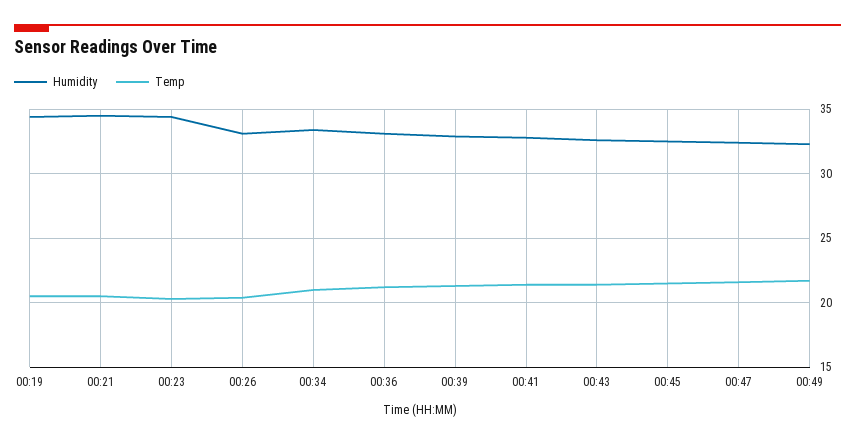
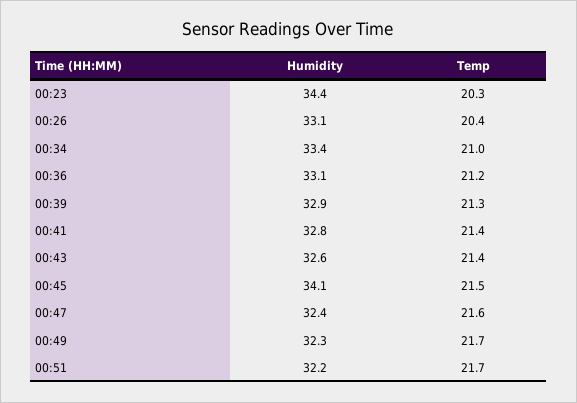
Humidity, 00:19: 34.5 -> none
Temp, 00:19: 20.5 -> none
Humidity, 00:21: 34.5 -> none
Temp, 00:21: 20.5 -> none
Humidity, 00:45: 32.5 -> 34.1
Humidity, 00:51: none -> 32.2
Temp, 00:51: none -> 21.7

